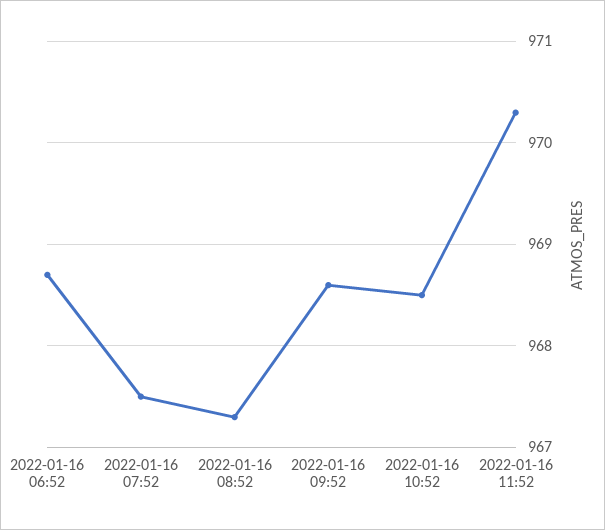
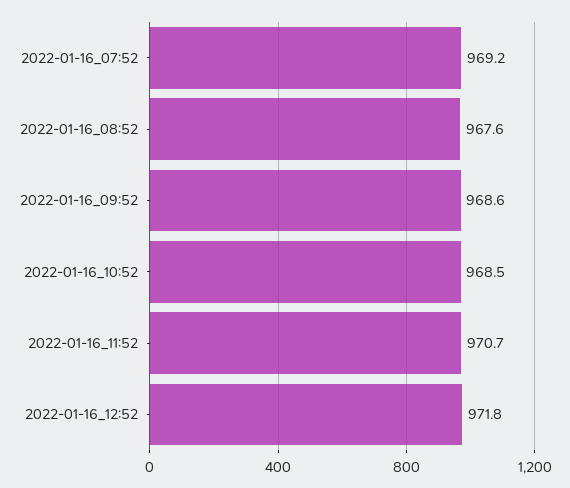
2022-01-16 06:52: 968.7 -> none
2022-01-16 07:52: 967.5 -> 969.2
2022-01-16 08:52: 967.3 -> 967.6
2022-01-16 11:52: 970.3 -> 970.7
2022-01-16_12:52: none -> 971.8

